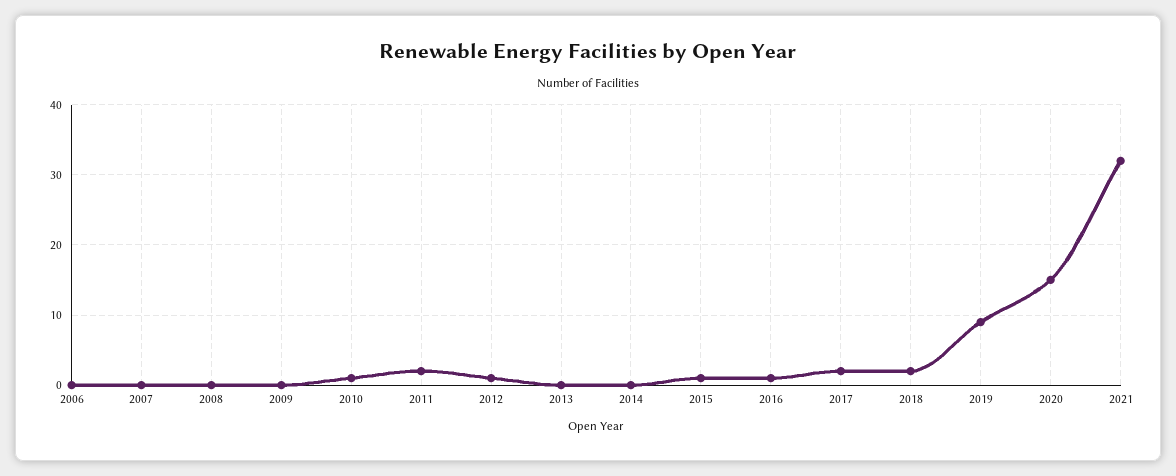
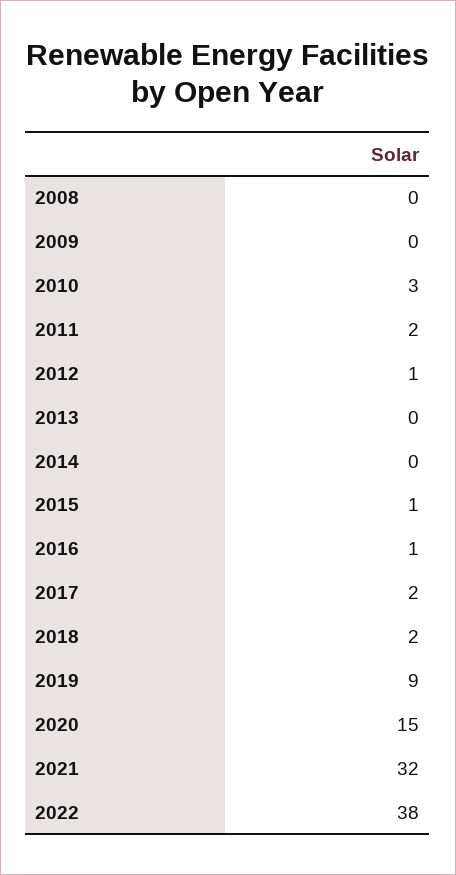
2006: 0 -> none
2007: 0 -> none
2010: 1 -> 3
2022: none -> 38

